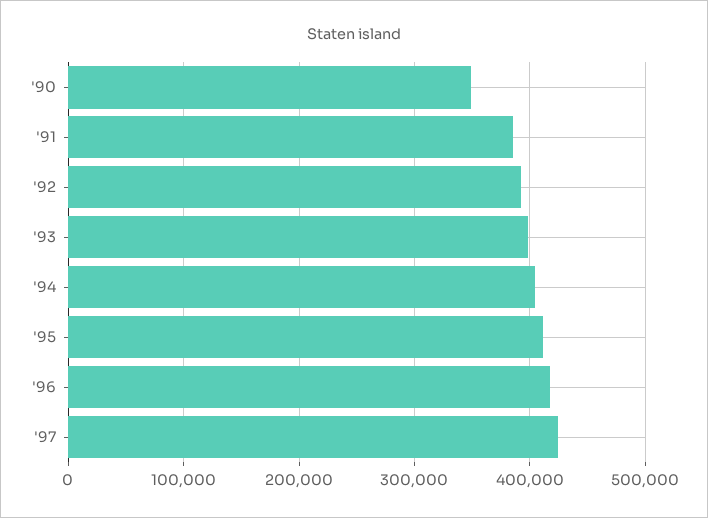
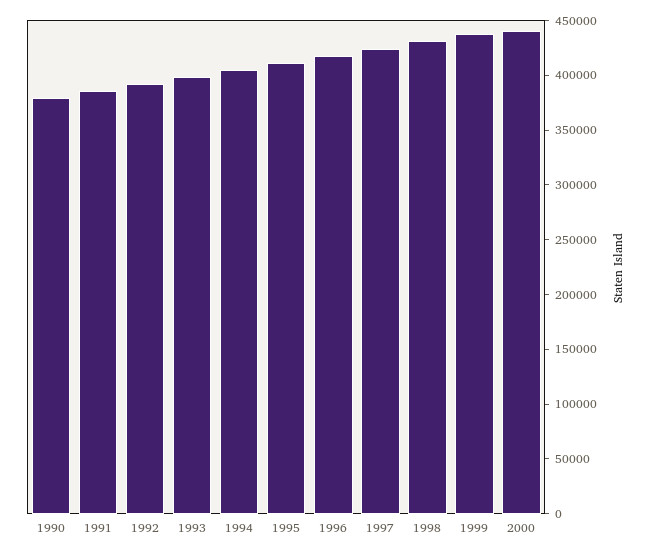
'90: 350000 -> 380000
1998: none -> 430000
1999: none -> 440000
2000: none -> 440000

